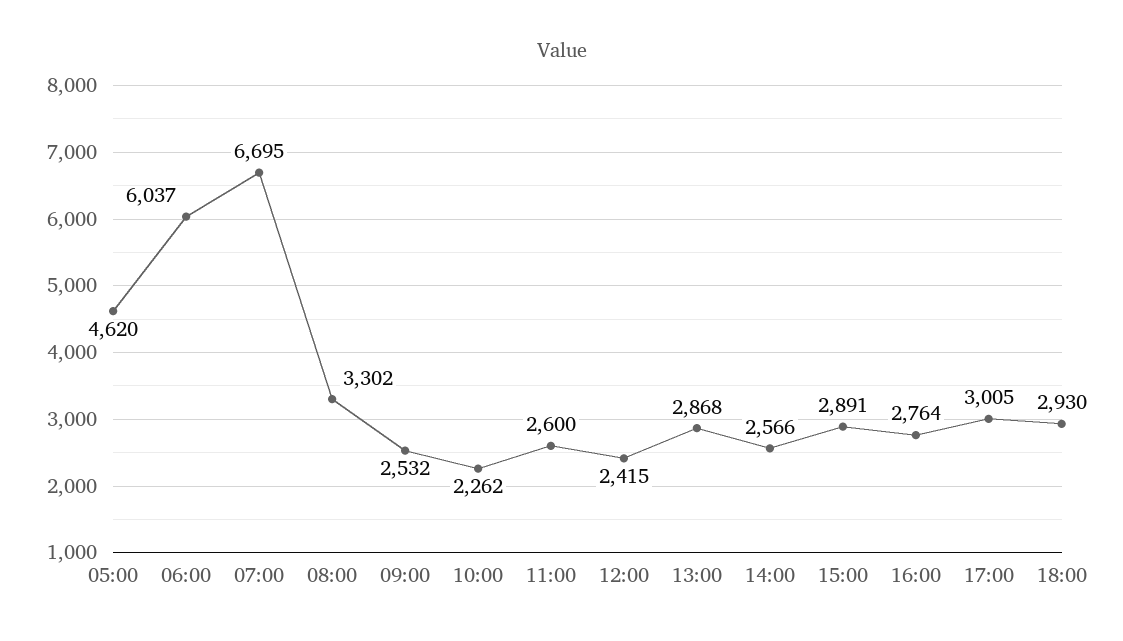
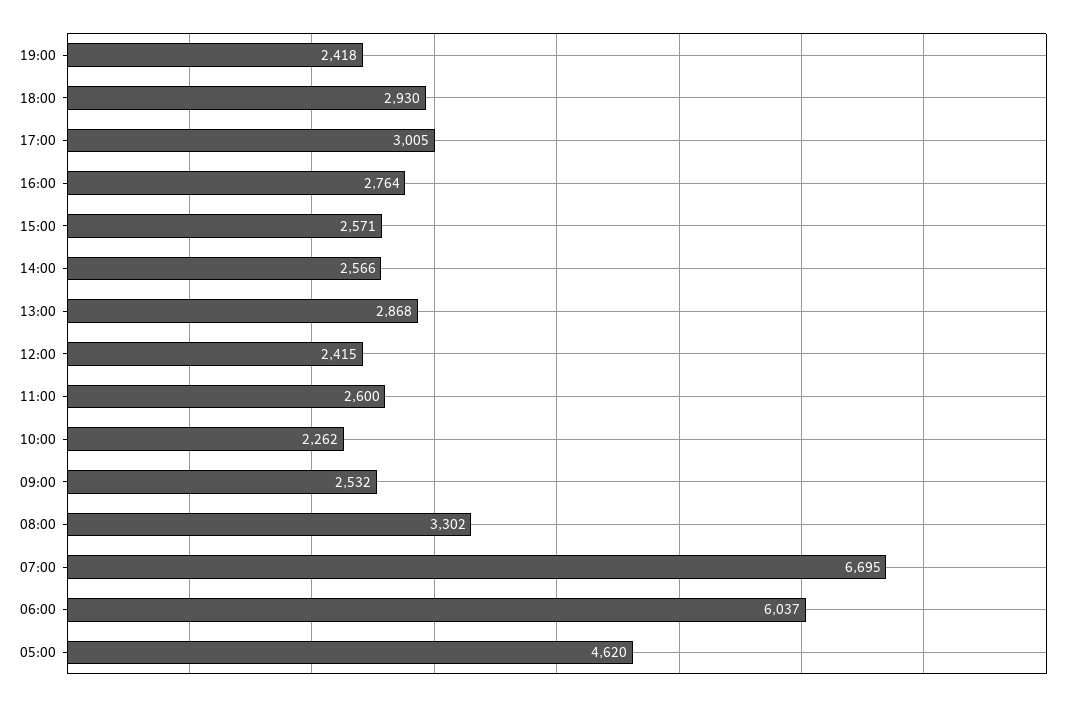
15:00: 2891 -> 2571
19:00: none -> 2418

